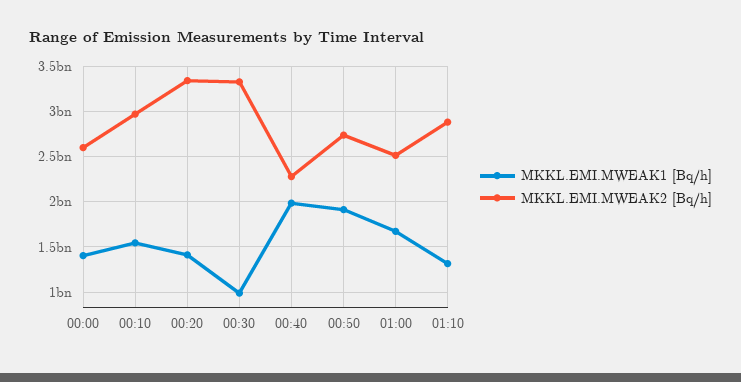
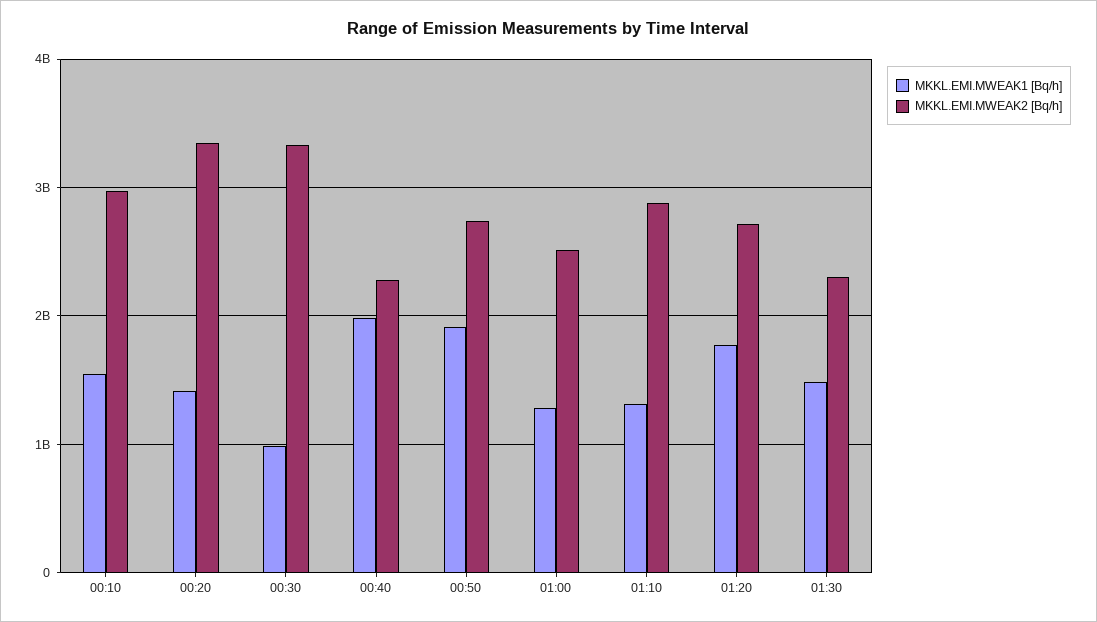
MKKL.EMI.MWEAK1 [Bq/h], 00:00: 1400000000 -> none
MKKL.EMI.MWEAK2 [Bq/h], 00:00: 2600000000 -> none
MKKL.EMI.MWEAK1 [Bq/h], 01:00: 1700000000 -> 1300000000
MKKL.EMI.MWEAK1 [Bq/h], 01:20: none -> 1800000000
MKKL.EMI.MWEAK2 [Bq/h], 01:20: none -> 2700000000
MKKL.EMI.MWEAK1 [Bq/h], 01:30: none -> 1500000000
MKKL.EMI.MWEAK2 [Bq/h], 01:30: none -> 2300000000

